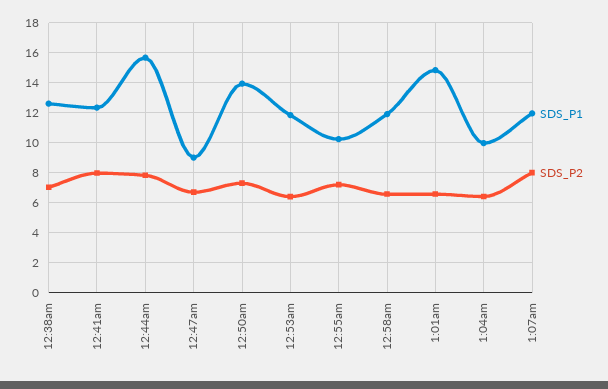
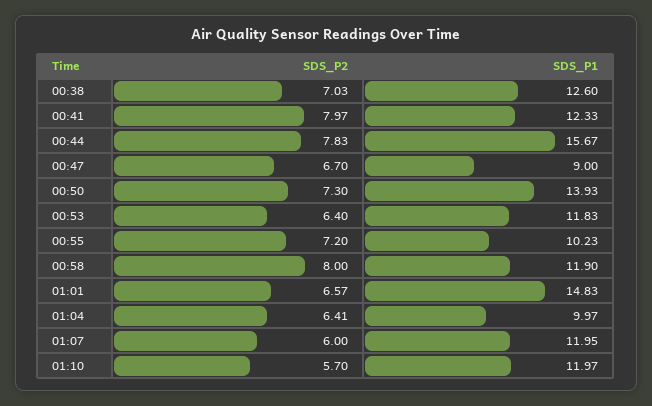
SDS_P2, 12:58am: 6.5 -> 8
SDS_P2, 1:07am: 8 -> 6
SDS_P2, 01:10: none -> 5.7
SDS_P1, 01:10: none -> 11.97

